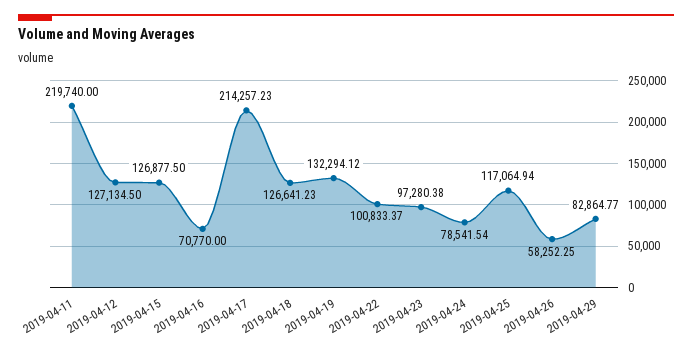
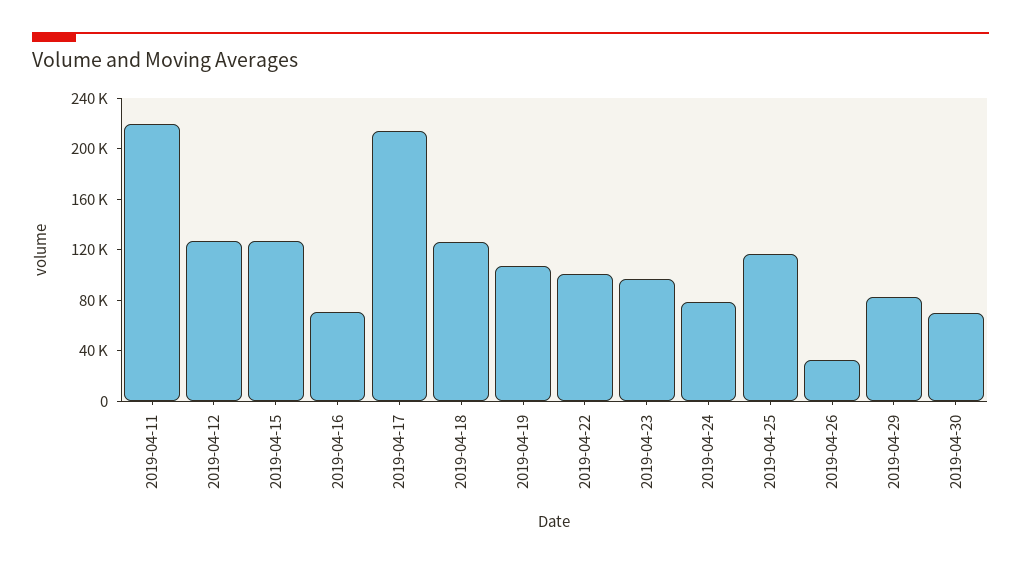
2019-04-19: 132294.12 -> 110000
2019-04-26: 58252.25 -> 30000
2019-04-30: none -> 70000

